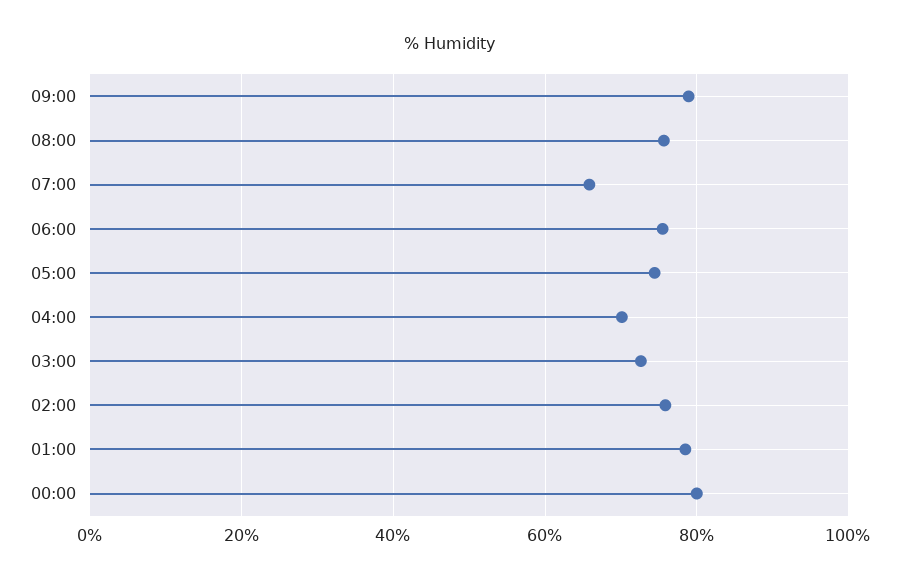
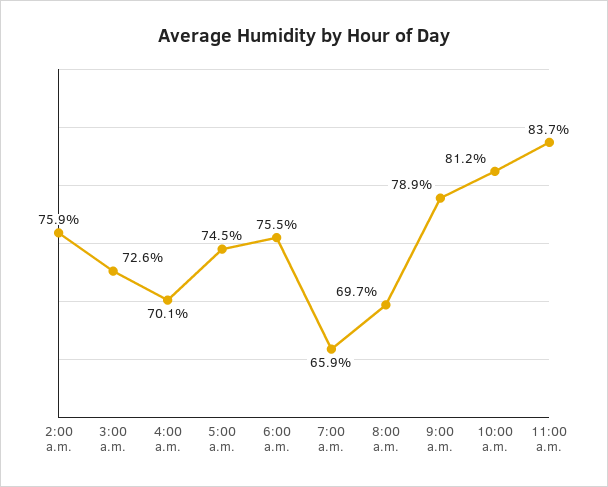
08:00: 76 -> 69.7
01:00: 78 -> none
00:00: 80 -> none
10:00 a.m.: none -> 81.2
11:00 a.m.: none -> 83.7

